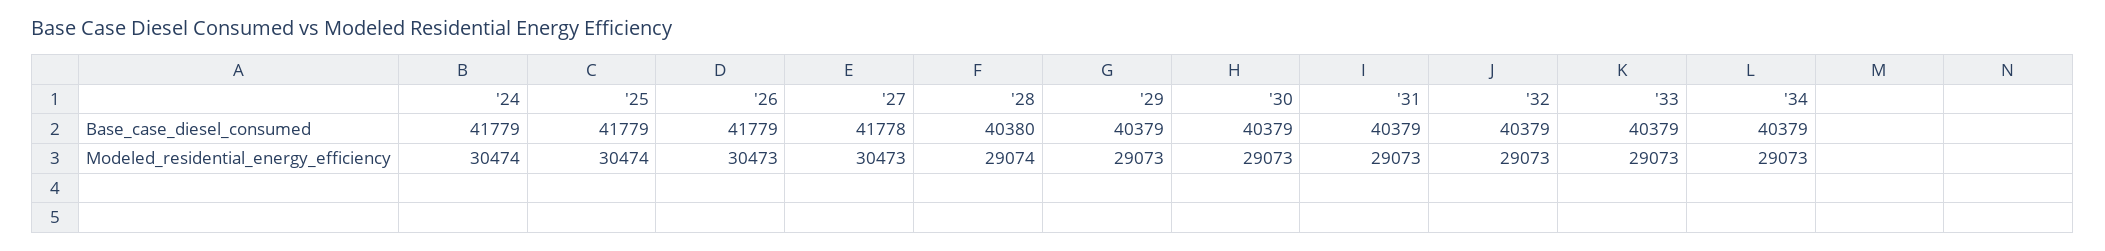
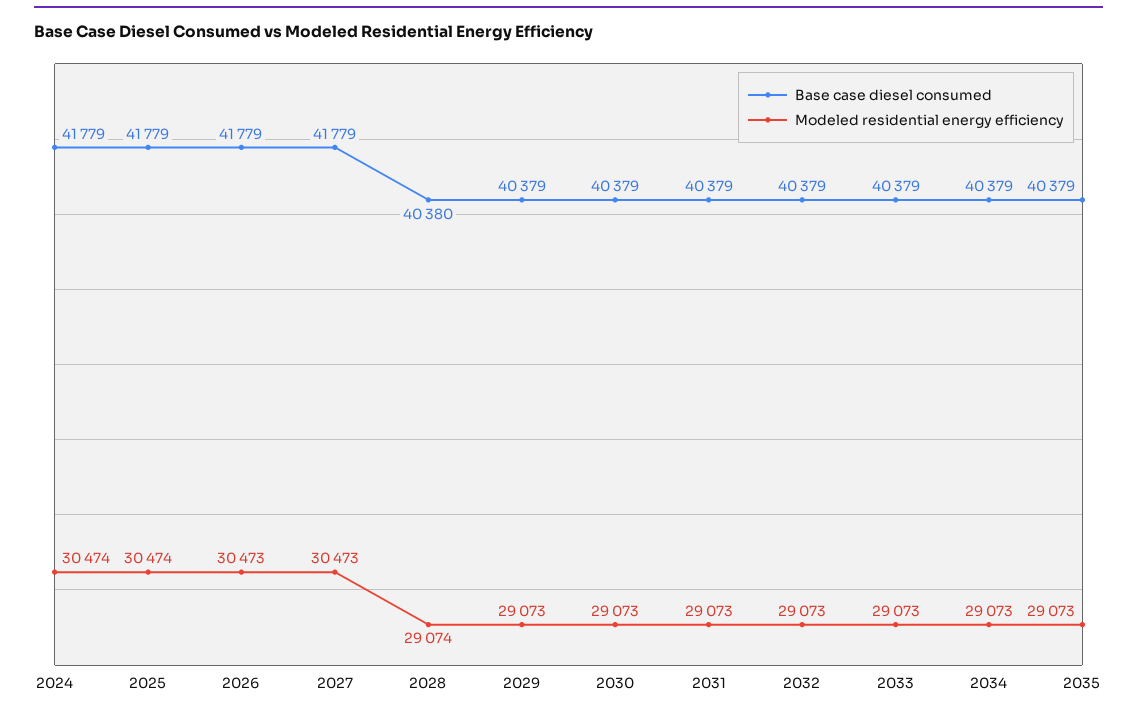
Base_case_diesel_consumed, '27: 41778 -> 41779
Base_case_diesel_consumed, 2035: none -> 40379
Modeled_residential_energy_efficiency, 2035: none -> 29073

